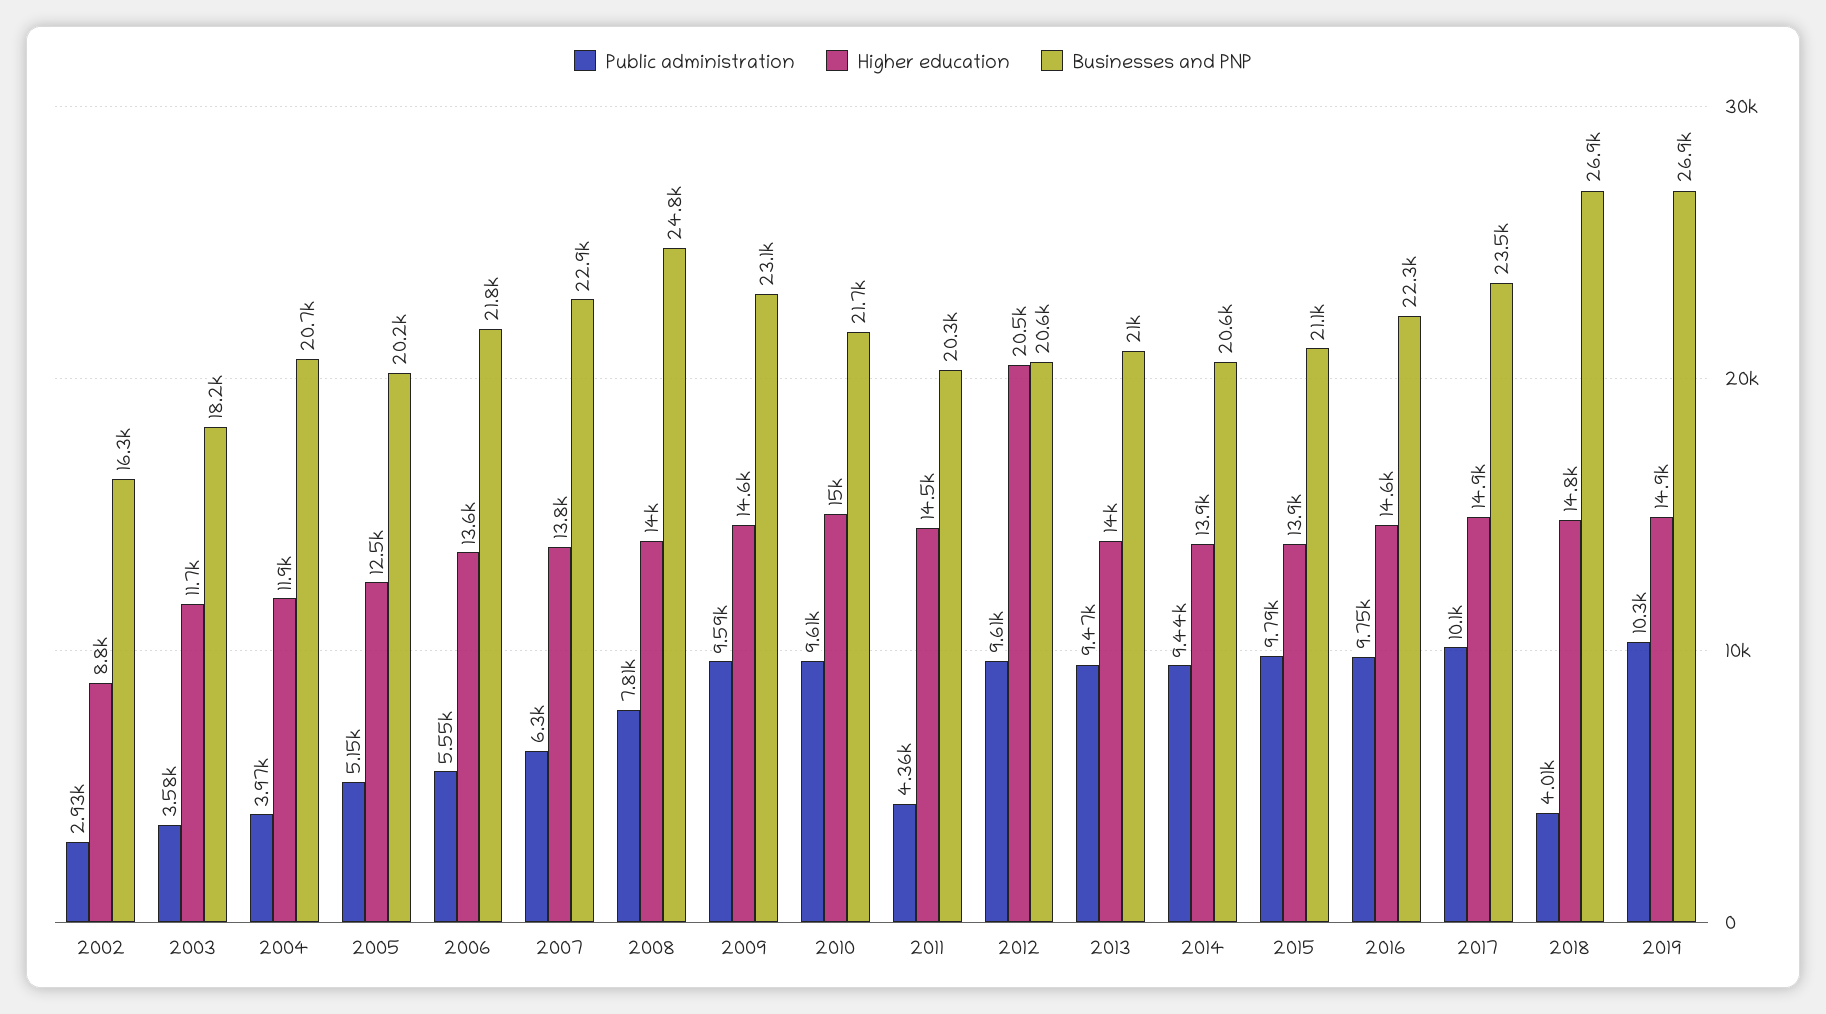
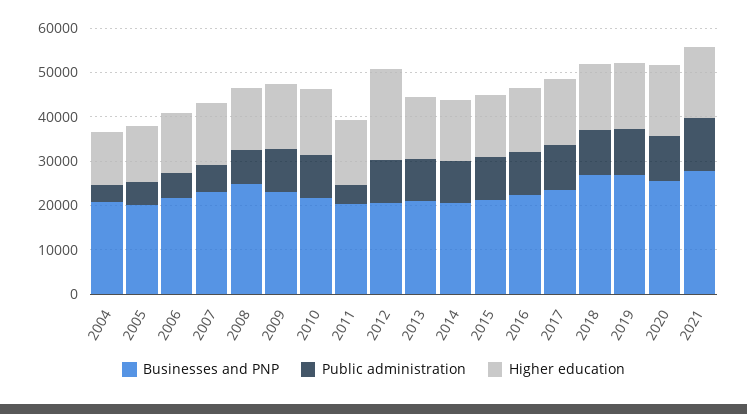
Public administration, 2002: 2930 -> none
Higher education, 2002: 8800 -> none
Businesses and PNP, 2002: 16300 -> none
Public administration, 2003: 3580 -> none
Higher education, 2003: 11700 -> none
Businesses and PNP, 2003: 18200 -> none
Public administration, 2018: 4010 -> 10000
Businesses and PNP, 2020: none -> 26000
Public administration, 2020: none -> 10000
Higher education, 2020: none -> 16000
Businesses and PNP, 2021: none -> 28000
Public administration, 2021: none -> 12000
Higher education, 2021: none -> 16000

